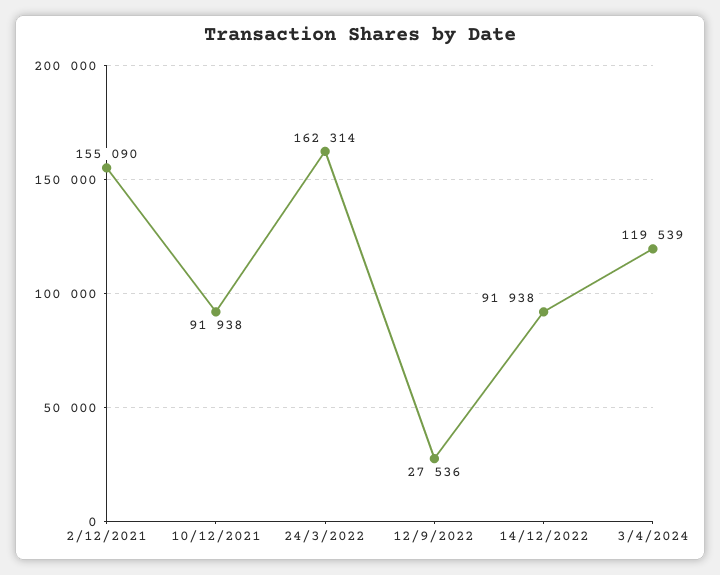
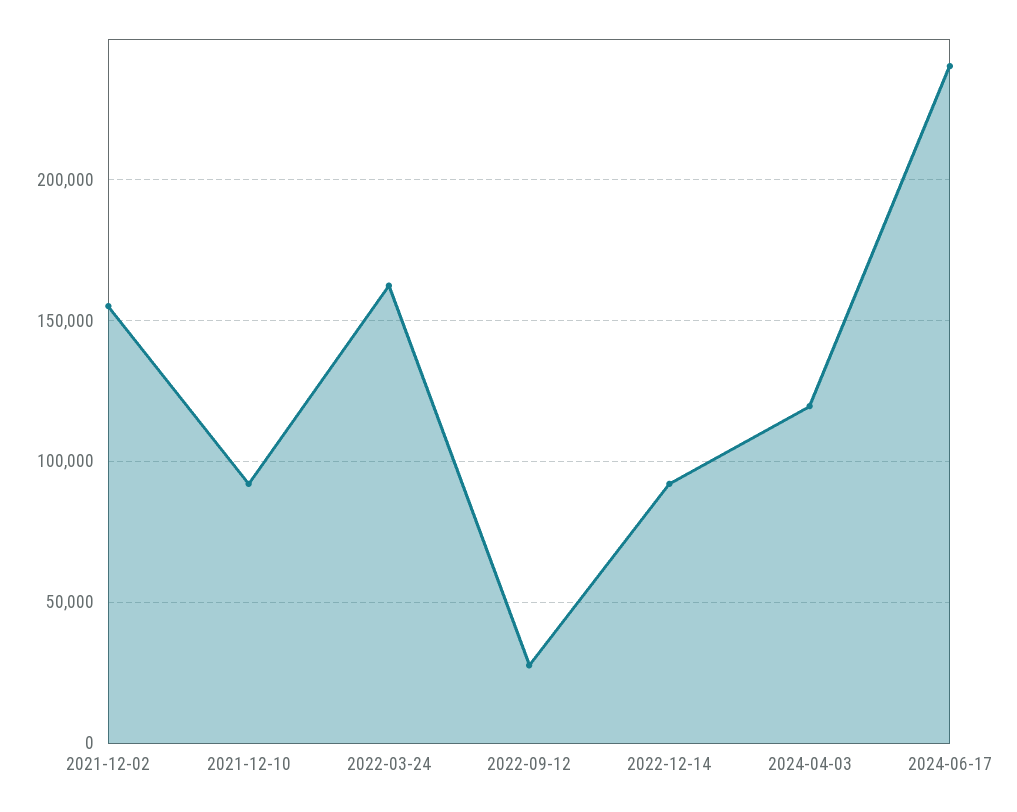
2024-06-17: none -> 240000

